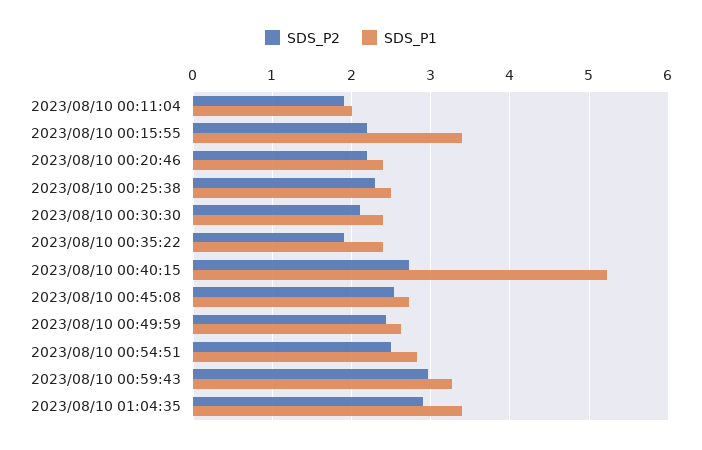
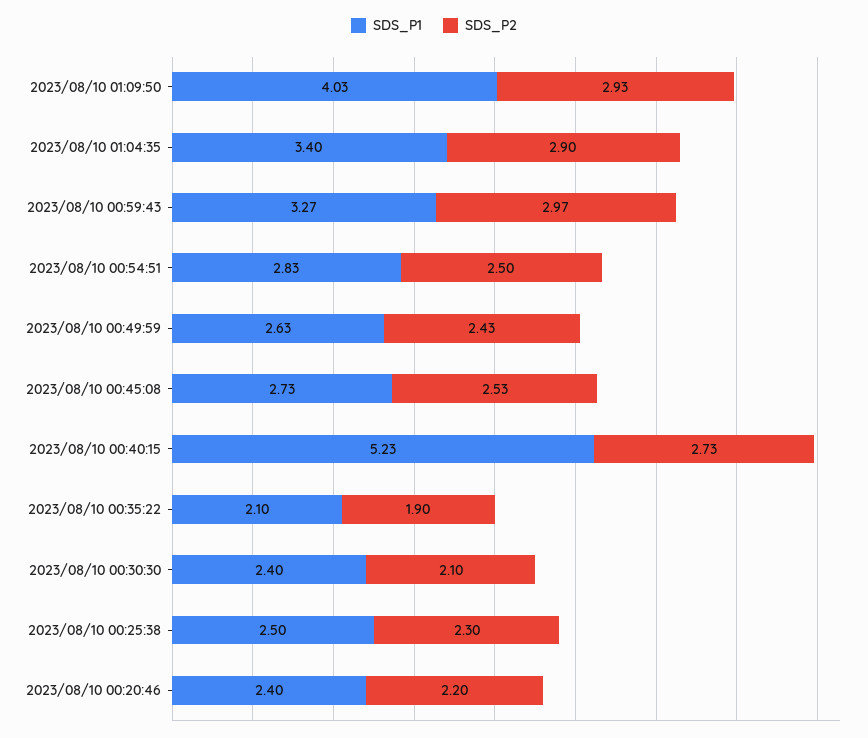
SDS_P2, 2023/08/10 00:11:04: 1.9 -> none
SDS_P1, 2023/08/10 00:11:04: 2 -> none
SDS_P2, 2023/08/10 00:15:55: 2.2 -> none
SDS_P1, 2023/08/10 00:15:55: 3.4 -> none
SDS_P1, 2023/08/10 00:35:22: 2.4 -> 2.1
SDS_P1, 2023/08/10 01:09:50: none -> 4.03
SDS_P2, 2023/08/10 01:09:50: none -> 2.93

